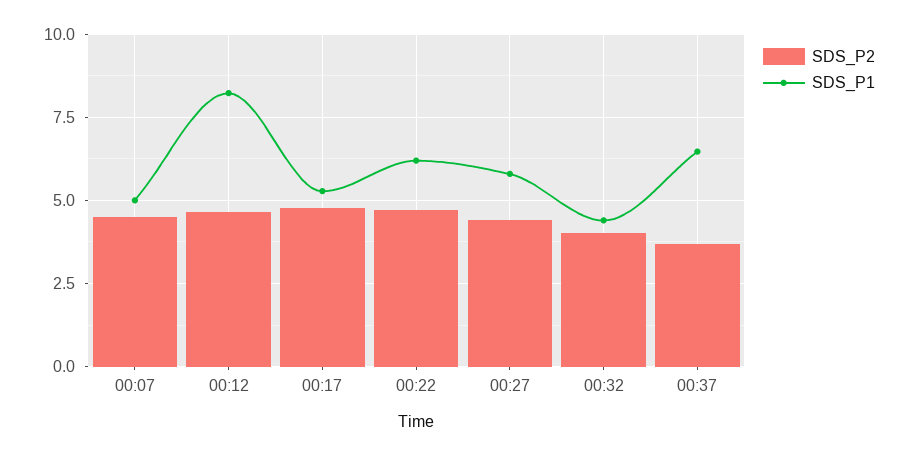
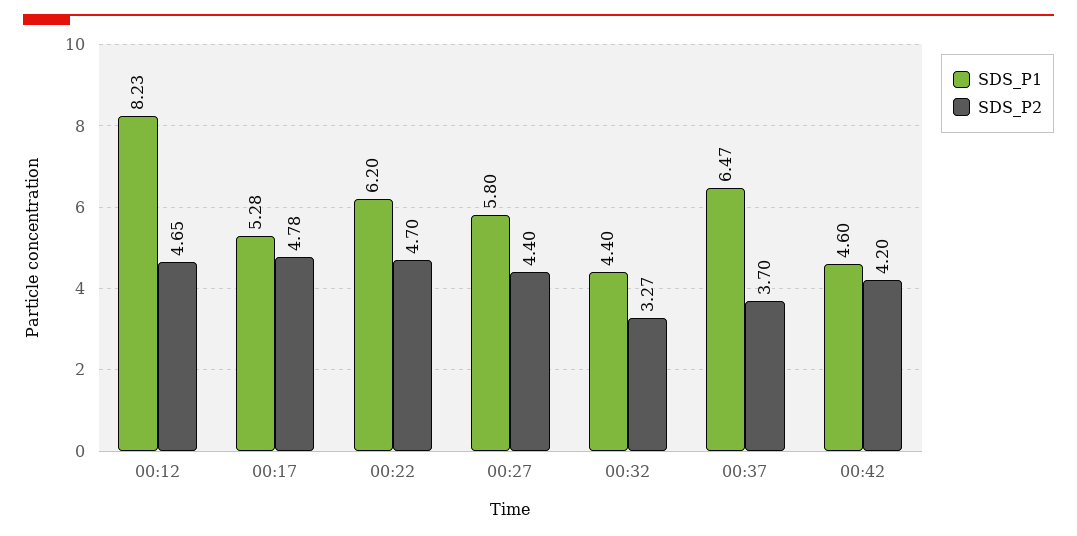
SDS_P2, 00:07: 4.5 -> none
SDS_P1, 00:07: 5 -> none
SDS_P2, 00:32: 4 -> 3.27
SDS_P1, 00:42: none -> 4.6
SDS_P2, 00:42: none -> 4.2

